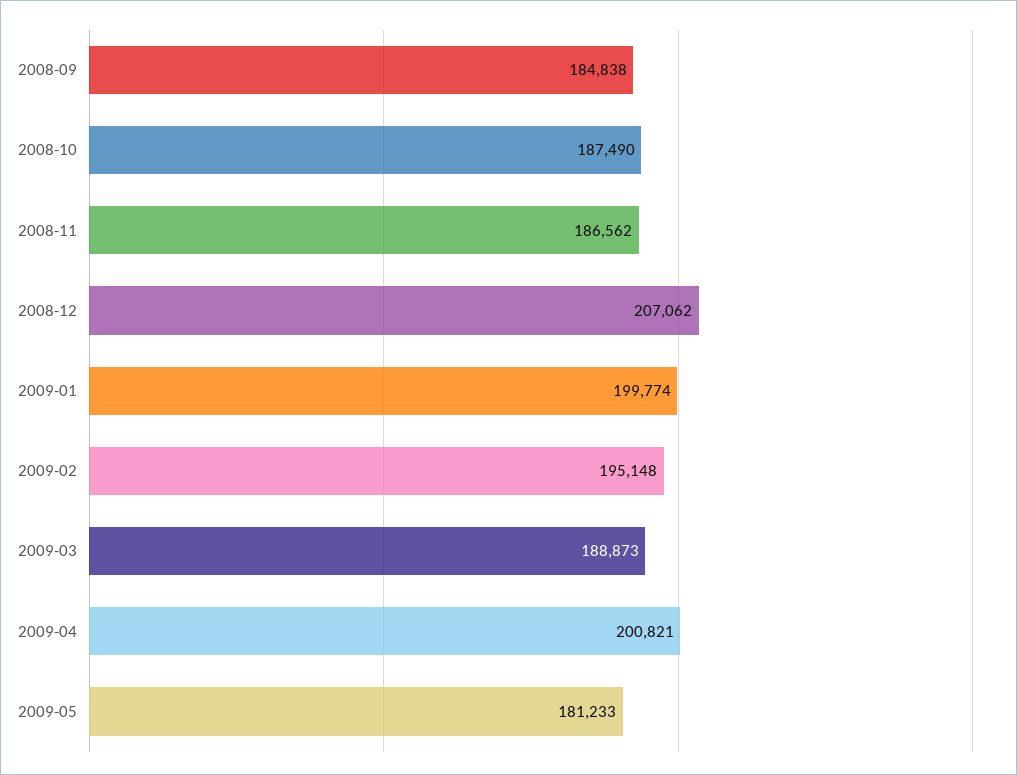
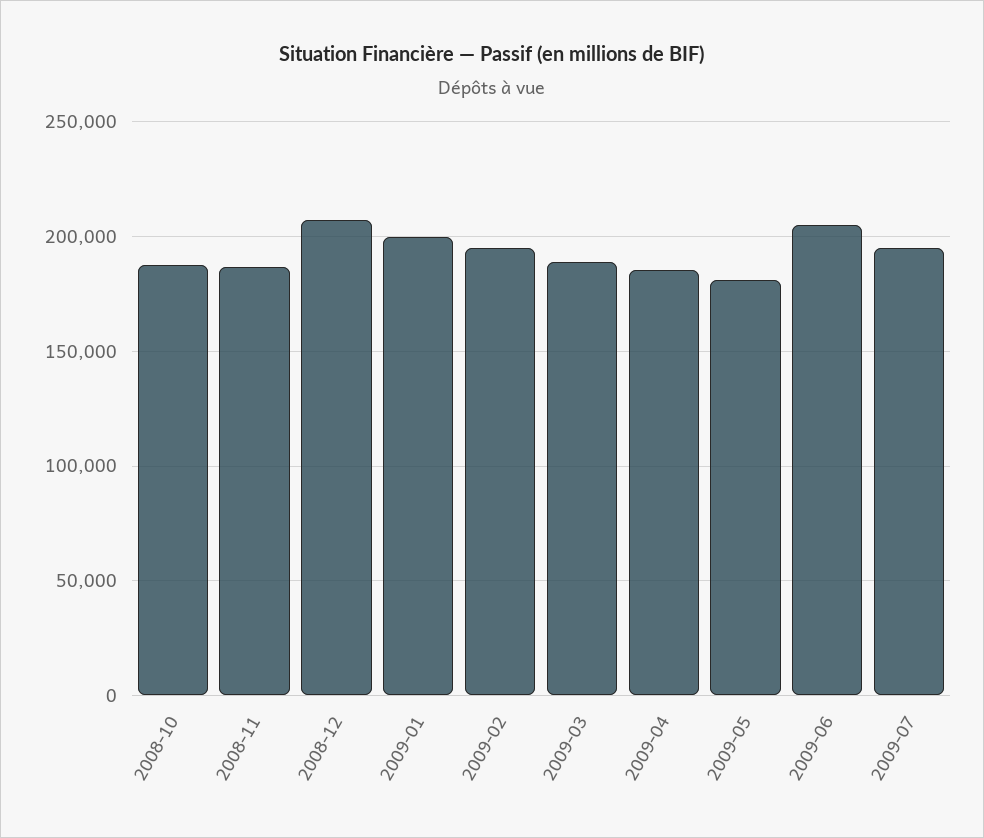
2008-09: 184838 -> none
2009-04: 200821 -> 185000
2009-06: none -> 205000
2009-07: none -> 195000

